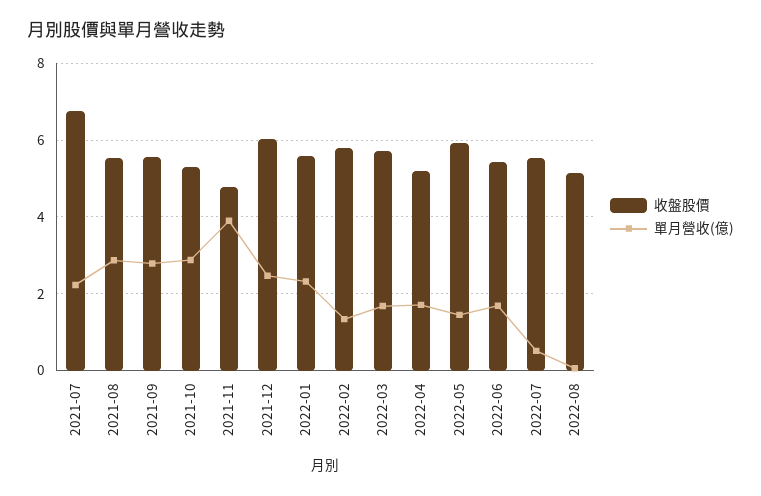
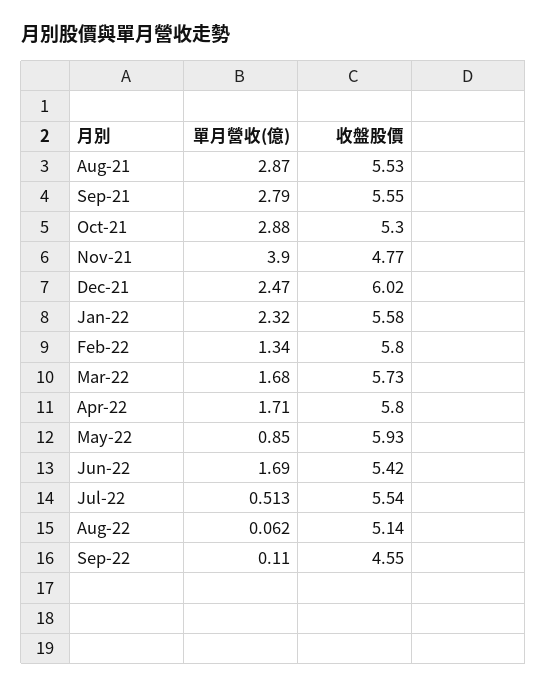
收盤股價, 2021-07: 6.8 -> none
單月營收(億), 2021-07: 2.2 -> none
收盤股價, 2022-04: 5.2 -> 5.8
單月營收(億), 2022-05: 1.4 -> 0.85
單月營收(億), Sep-22: none -> 0.11
收盤股價, Sep-22: none -> 4.55

